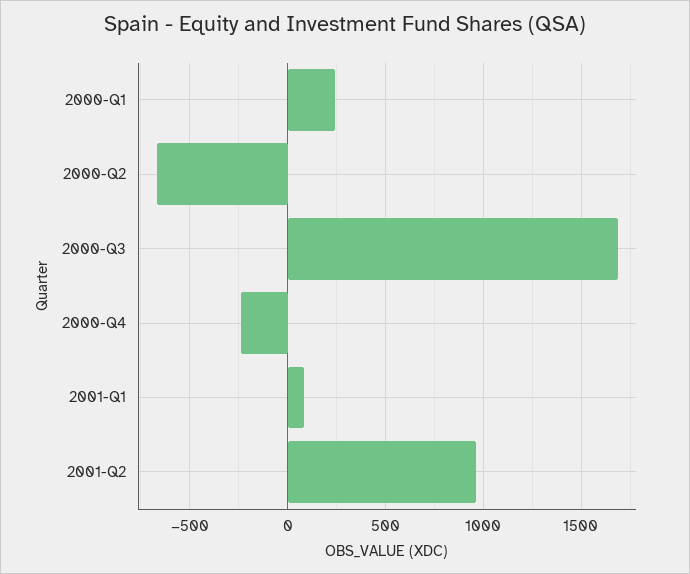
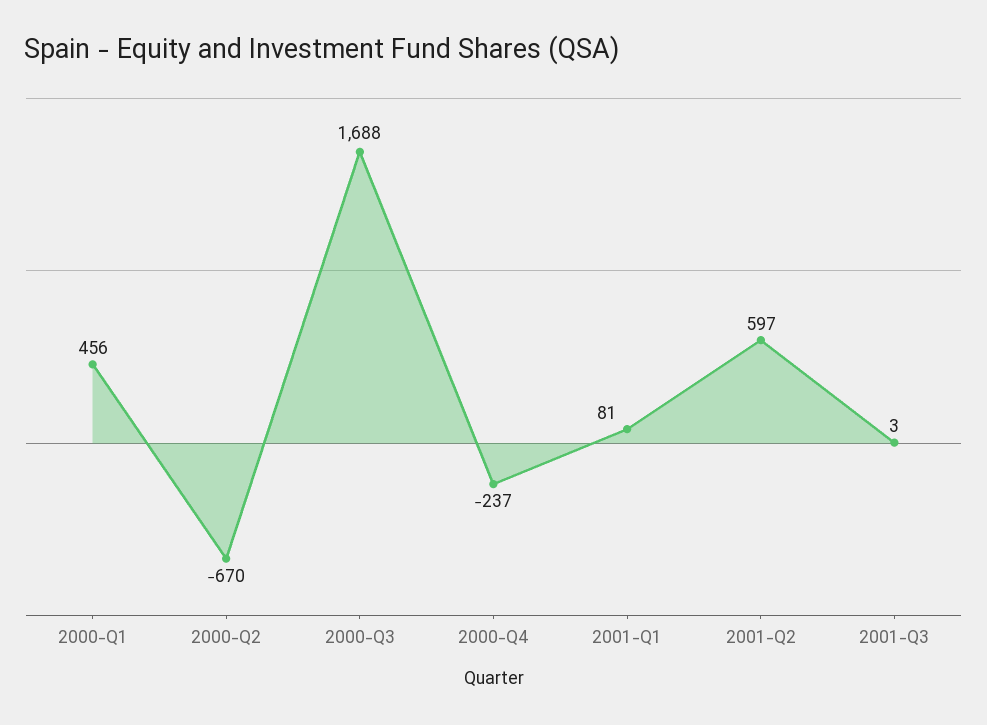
2000-Q1: 250 -> 456
2001-Q2: 950 -> 597
2001-Q3: none -> 3

